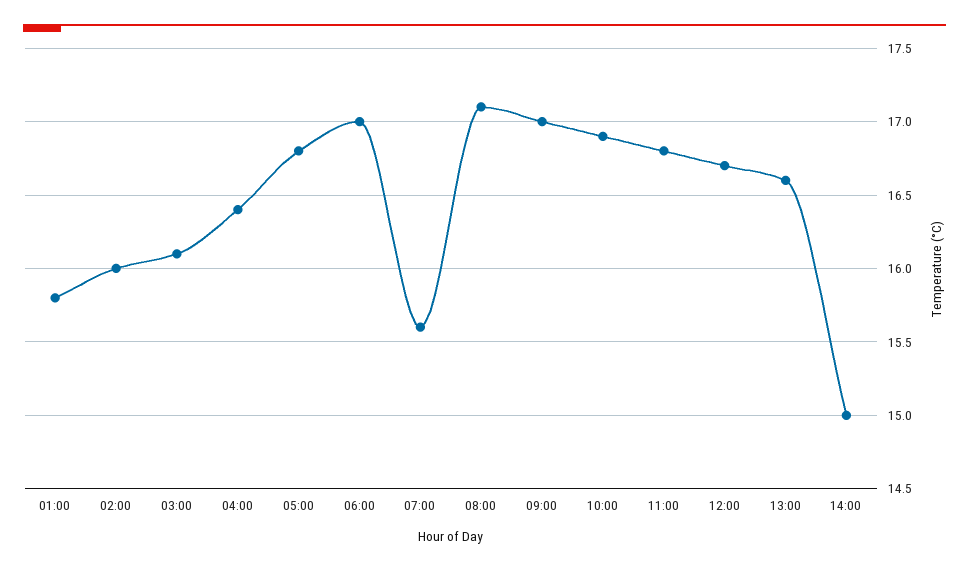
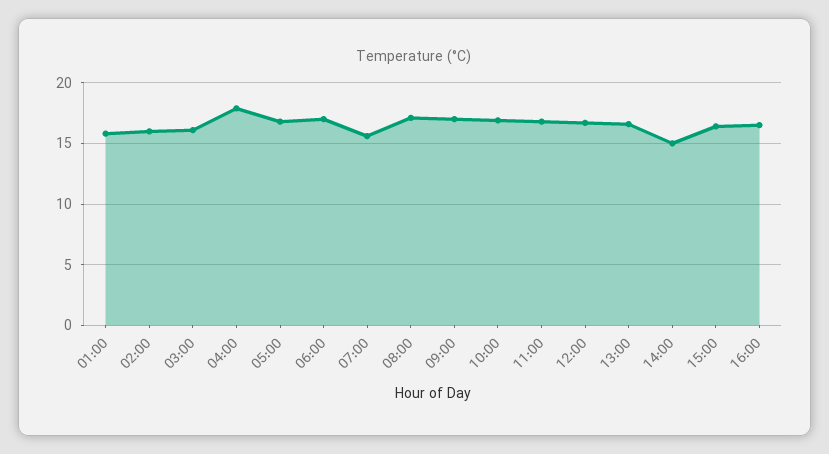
04:00: 16.4 -> 18
15:00: none -> 16.5
16:00: none -> 16.5

